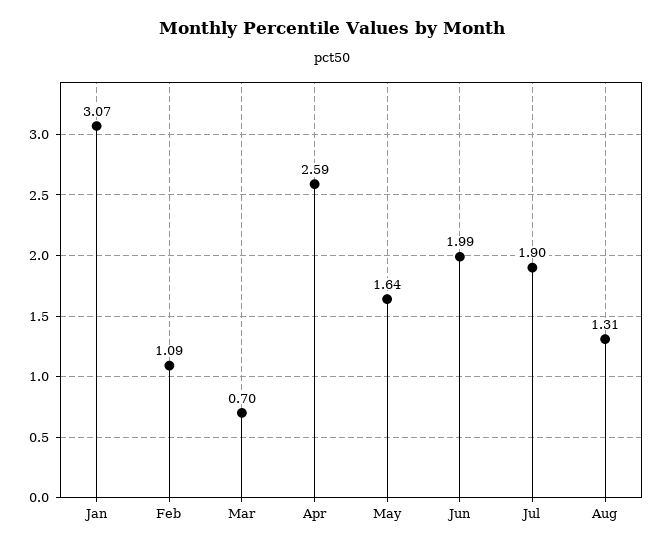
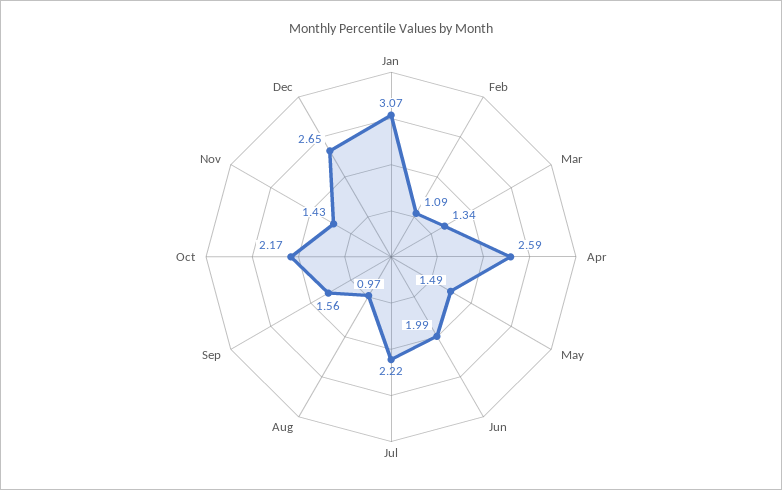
Mar: 0.7 -> 1.34
May: 1.64 -> 1.49
Jul: 1.9 -> 2.22
Aug: 1.31 -> 0.97
Sep: none -> 1.56
Oct: none -> 2.17
Nov: none -> 1.43
Dec: none -> 2.65

